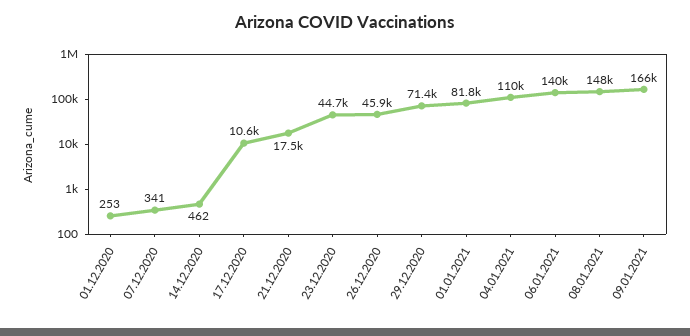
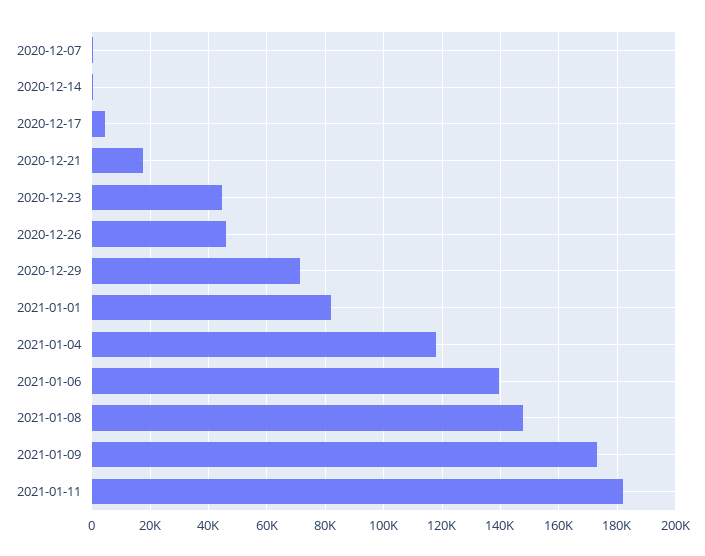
01.12.2020: 253 -> none
17.12.2020: 10600 -> 5000
04.01.2021: 110000 -> 117500
09.01.2021: 166000 -> 172500
2021-01-11: none -> 182500

